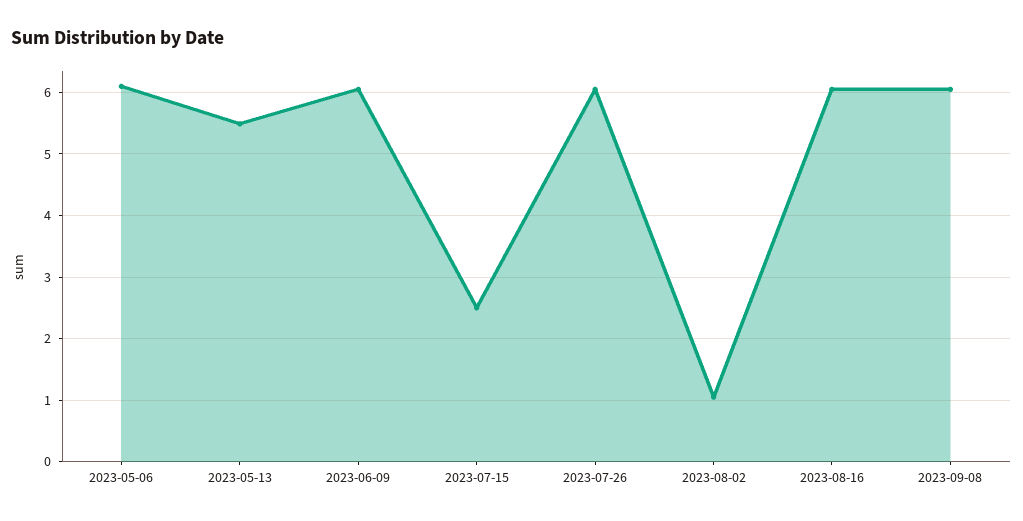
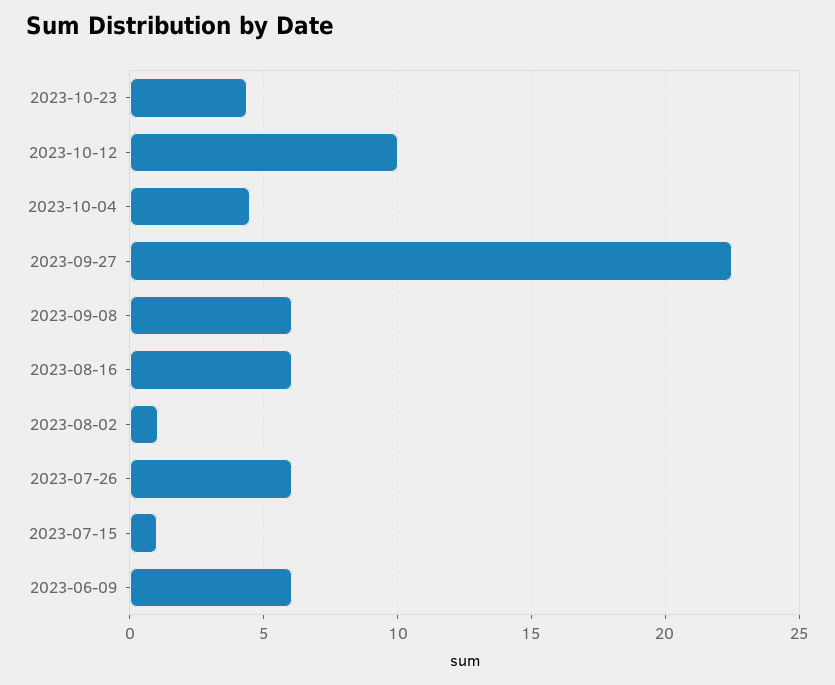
2023-05-06: 6.1 -> none
2023-05-13: 5.5 -> none
2023-07-15: 2.5 -> 1
2023-10-23: none -> 4.5
2023-10-12: none -> 10
2023-10-04: none -> 4.5
2023-09-27: none -> 22.5

